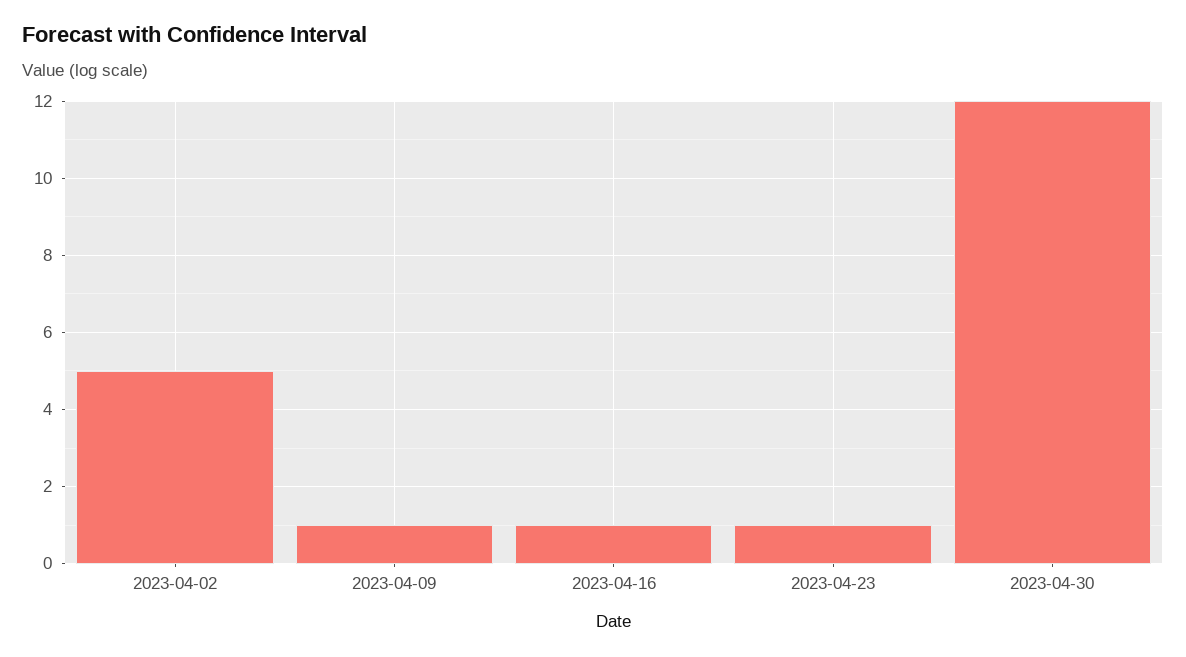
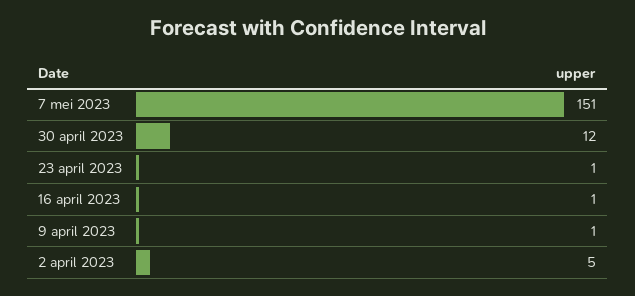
7 mei 2023: none -> 151

